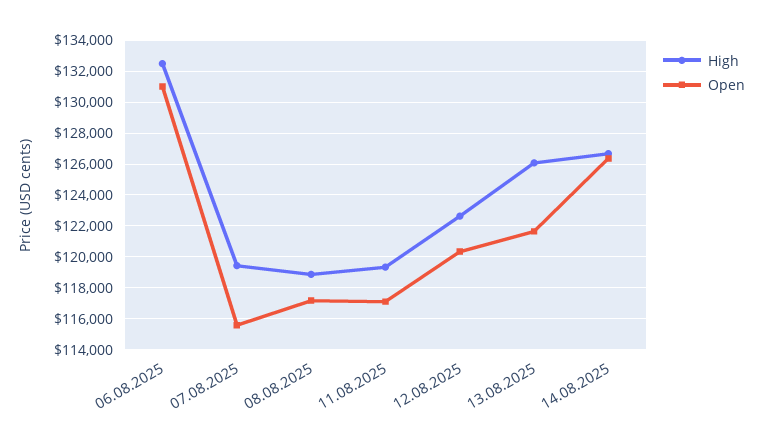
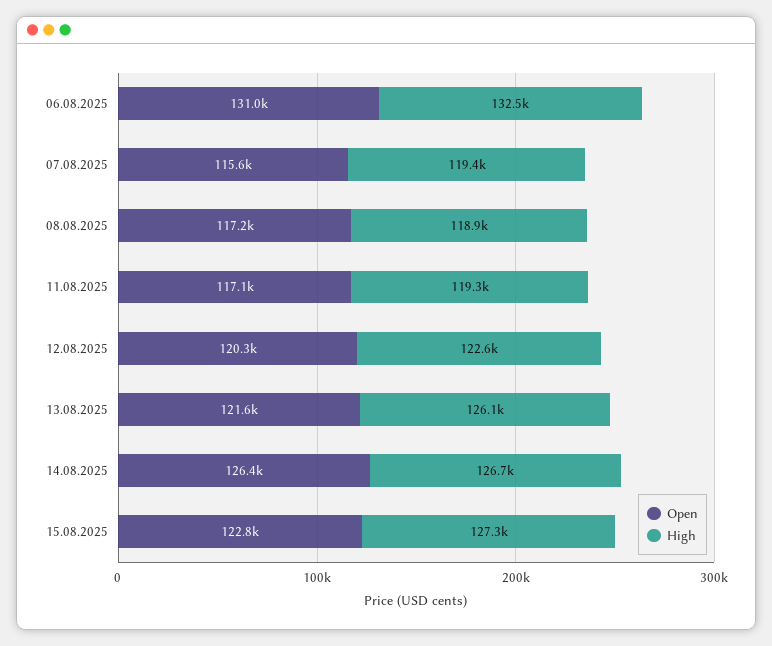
Open, 15.08.2025: none -> 122800
High, 15.08.2025: none -> 127300

